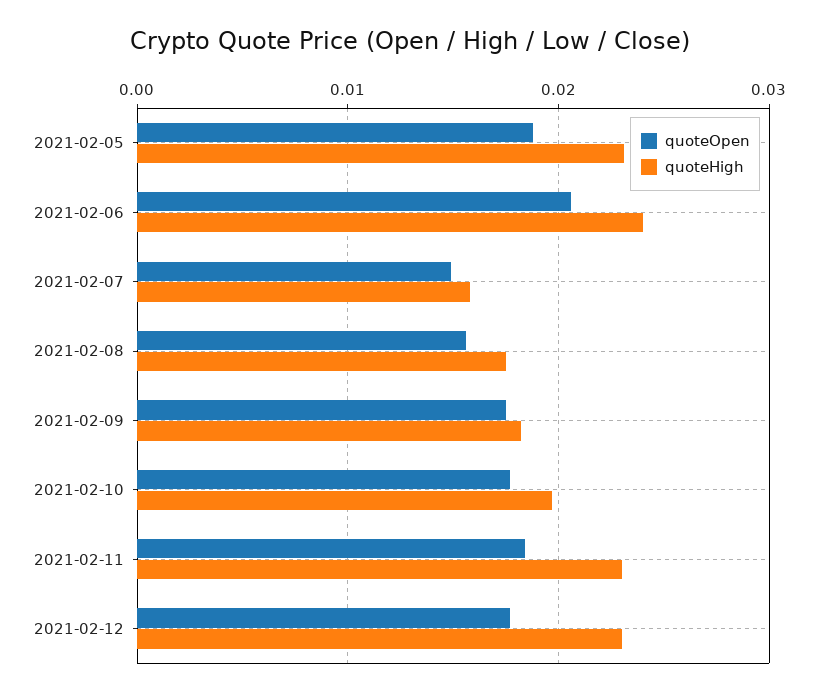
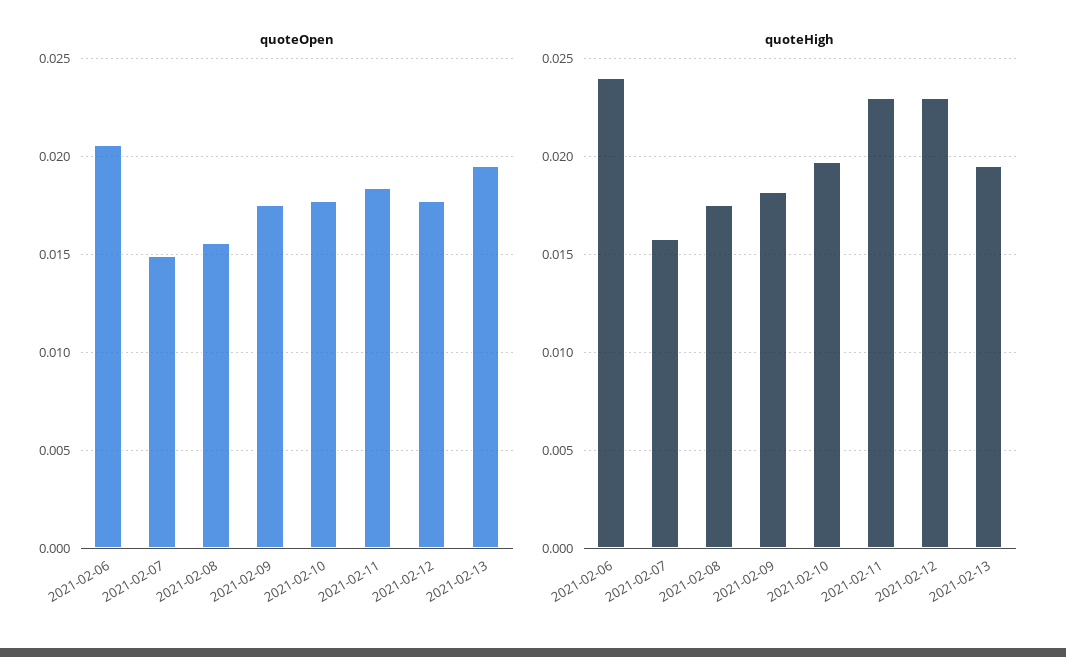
quoteOpen, 2021-02-05: 0.019 -> none
quoteHigh, 2021-02-05: 0.023 -> none
quoteOpen, 2021-02-13: none -> 0.0195
quoteHigh, 2021-02-13: none -> 0.0195

